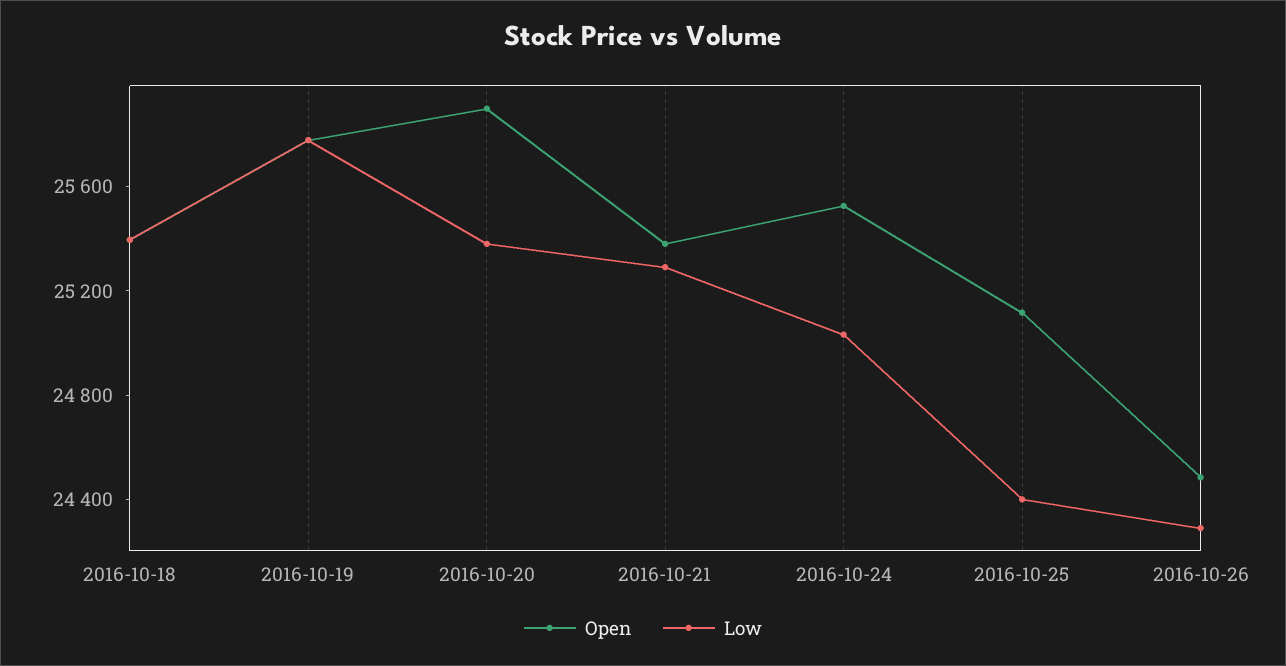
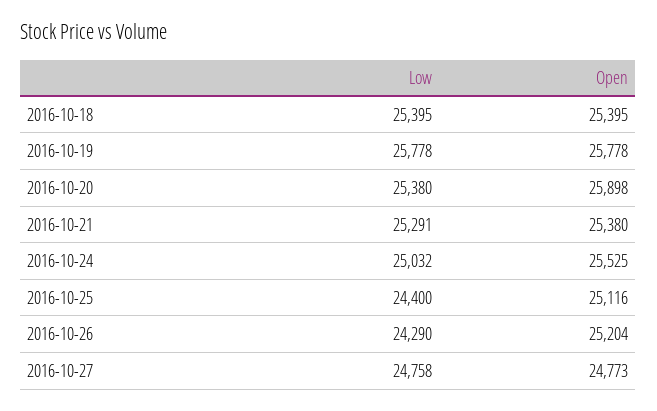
Open, 2016-10-26: 24500 -> 25204
Low, 2016-10-27: none -> 24758
Open, 2016-10-27: none -> 24773

